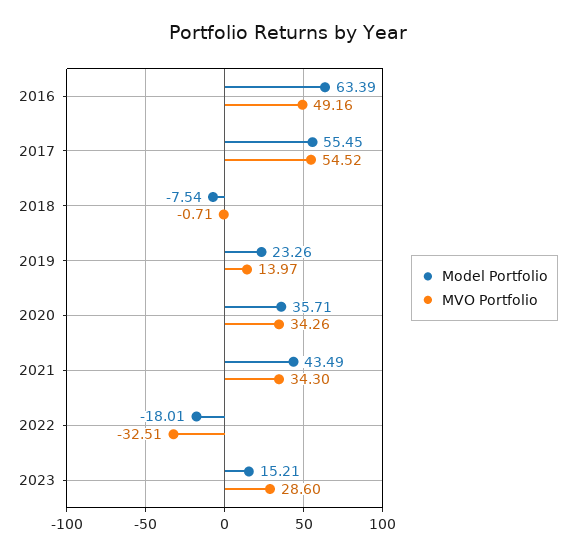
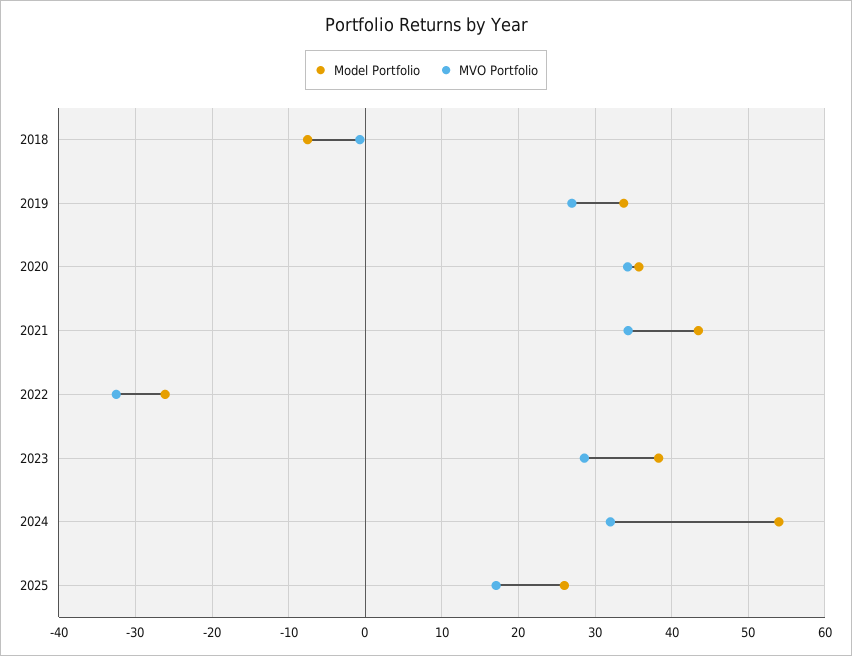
Model Portfolio, 2016: 63.39 -> none
MVO Portfolio, 2016: 49.16 -> none
Model Portfolio, 2017: 55.45 -> none
MVO Portfolio, 2017: 54.52 -> none
Model Portfolio, 2019: 23.26 -> 34
MVO Portfolio, 2019: 13.97 -> 27
Model Portfolio, 2022: -18.01 -> -26
Model Portfolio, 2023: 15.21 -> 38
Model Portfolio, 2024: none -> 54
MVO Portfolio, 2024: none -> 32
Model Portfolio, 2025: none -> 26
MVO Portfolio, 2025: none -> 17

